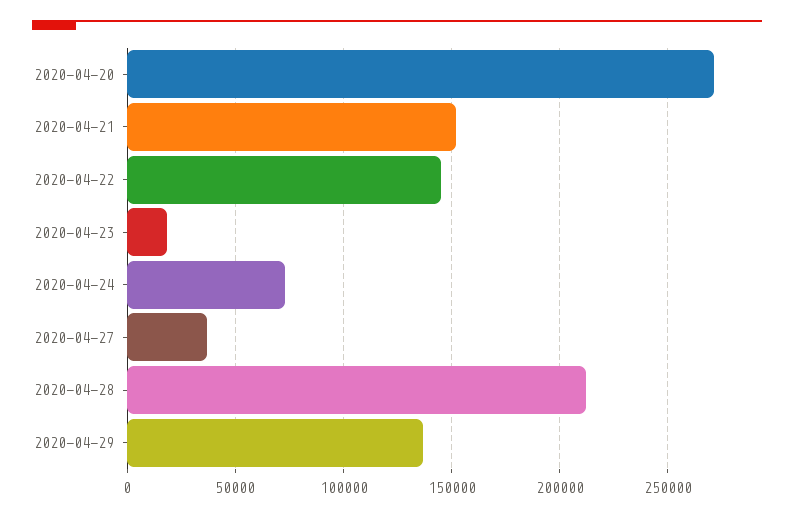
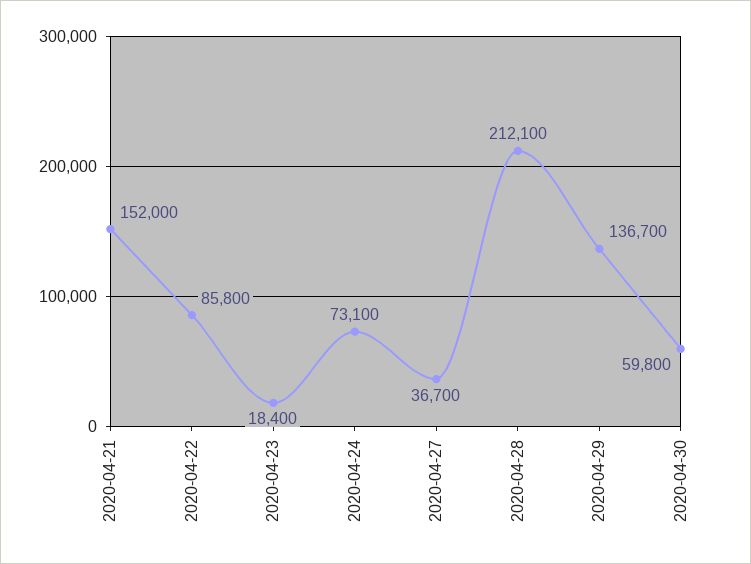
2020-04-20: 270000 -> none
2020-04-22: 145000 -> 85800
2020-04-30: none -> 59800

